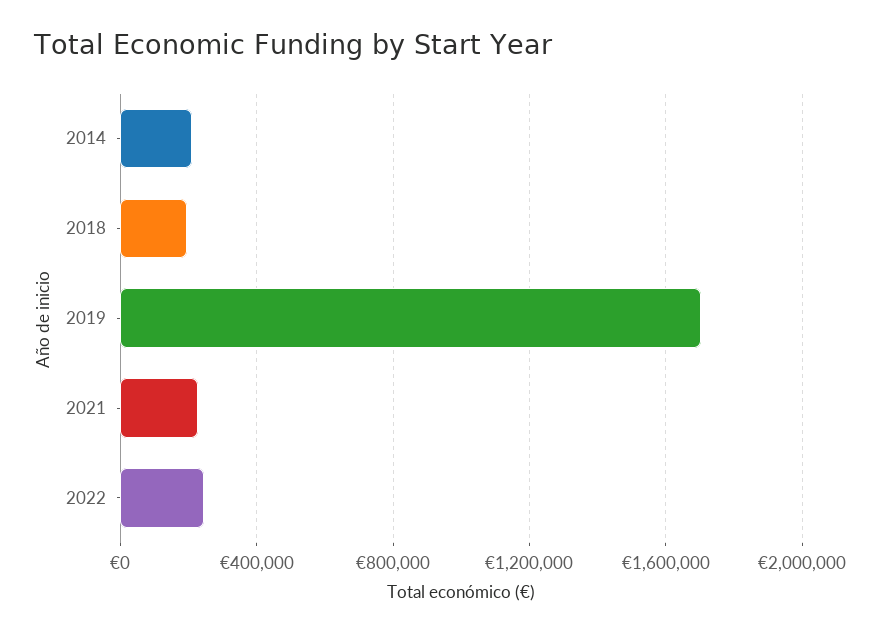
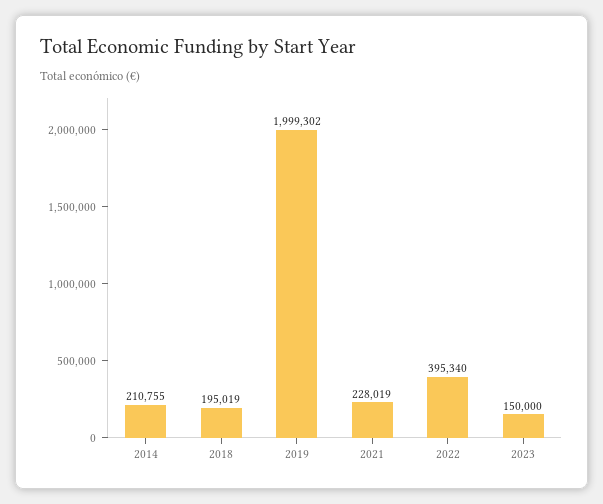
2019: 1700000 -> 1999302
2022: 250000 -> 395340
2023: none -> 150000

